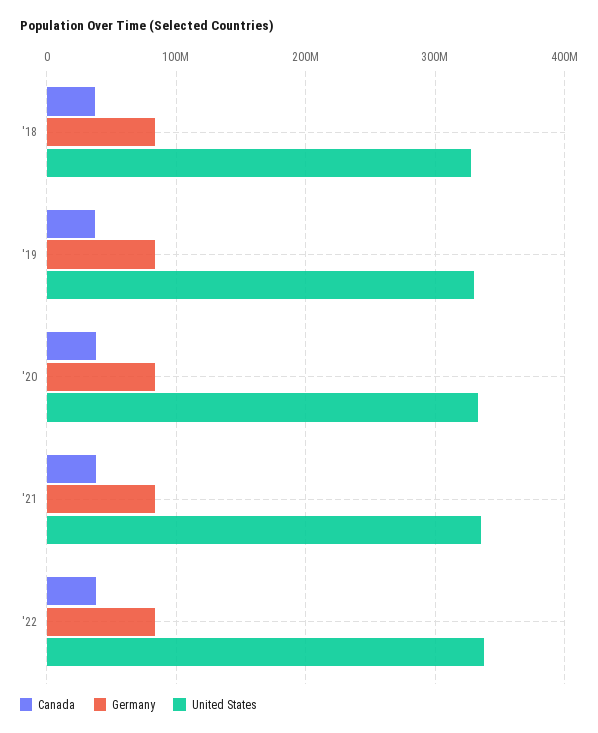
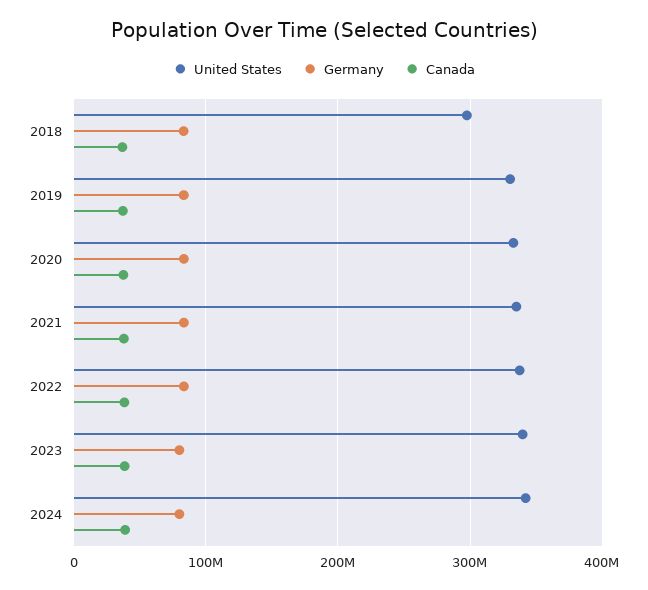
United States, '18: 330000000 -> 300000000
United States, 2023: none -> 340000000
Germany, 2023: none -> 80000000
Canada, 2023: none -> 40000000
United States, 2024: none -> 340000000
Germany, 2024: none -> 80000000
Canada, 2024: none -> 40000000

